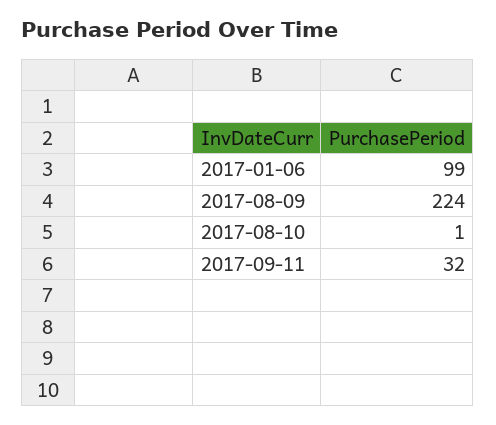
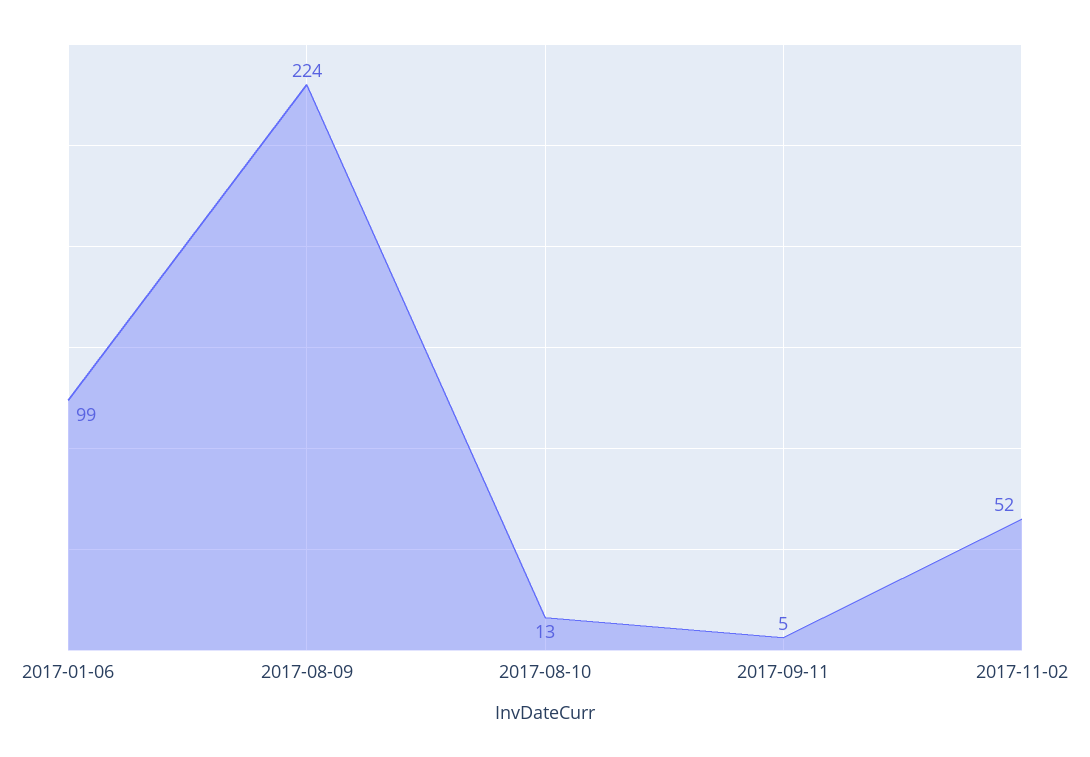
2017-08-10: 1 -> 13
2017-09-11: 32 -> 5
2017-11-02: none -> 52

